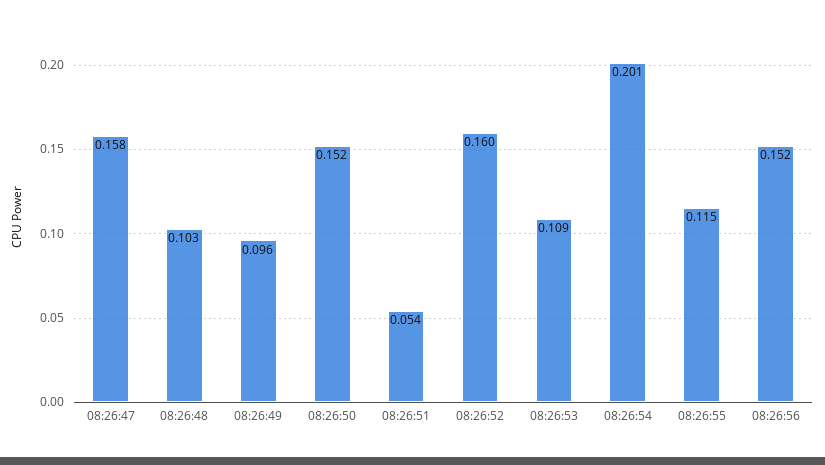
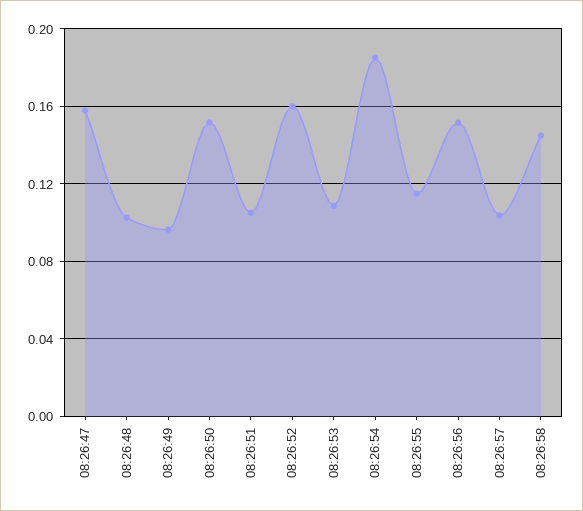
08:26:51: 0.054 -> 0.105
08:26:54: 0.201 -> 0.185
08:26:57: none -> 0.105
08:26:58: none -> 0.145

